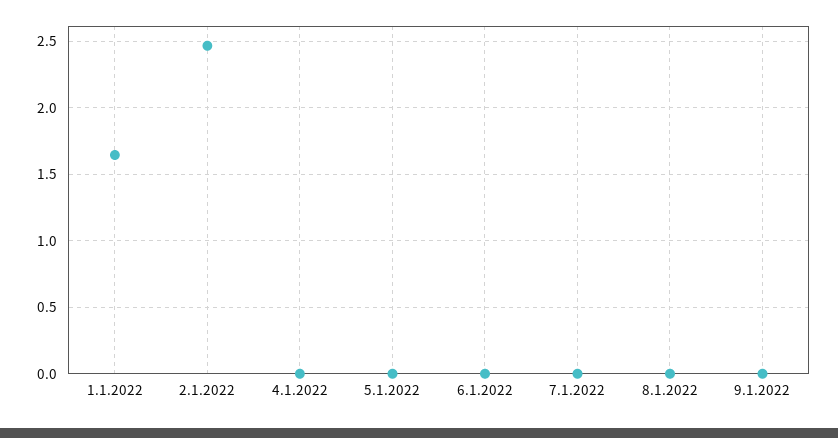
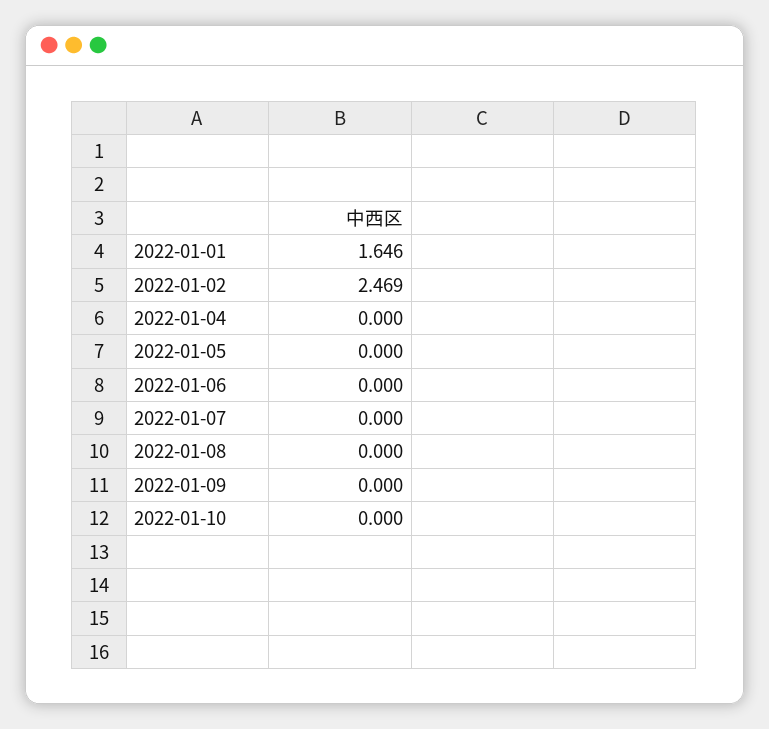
2022-01-10: none -> 0

